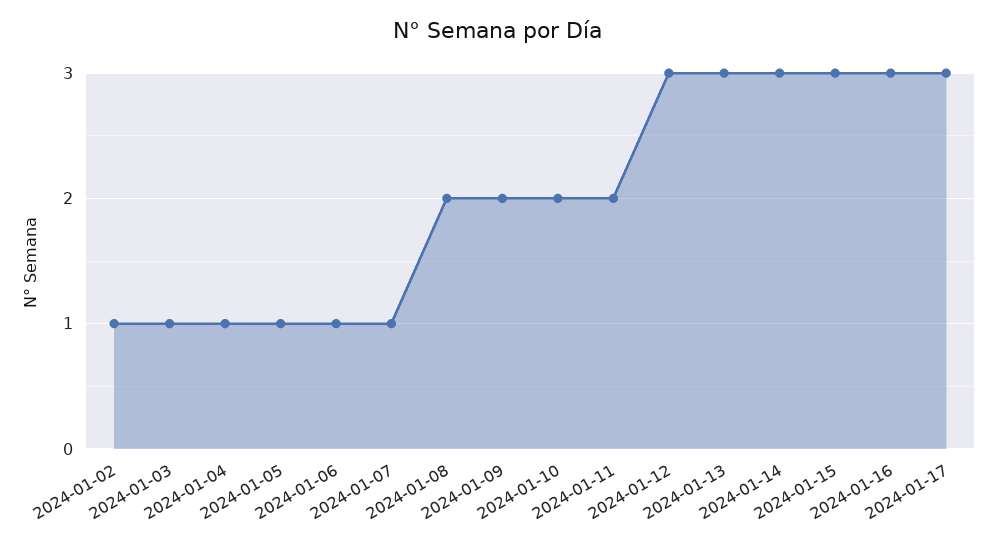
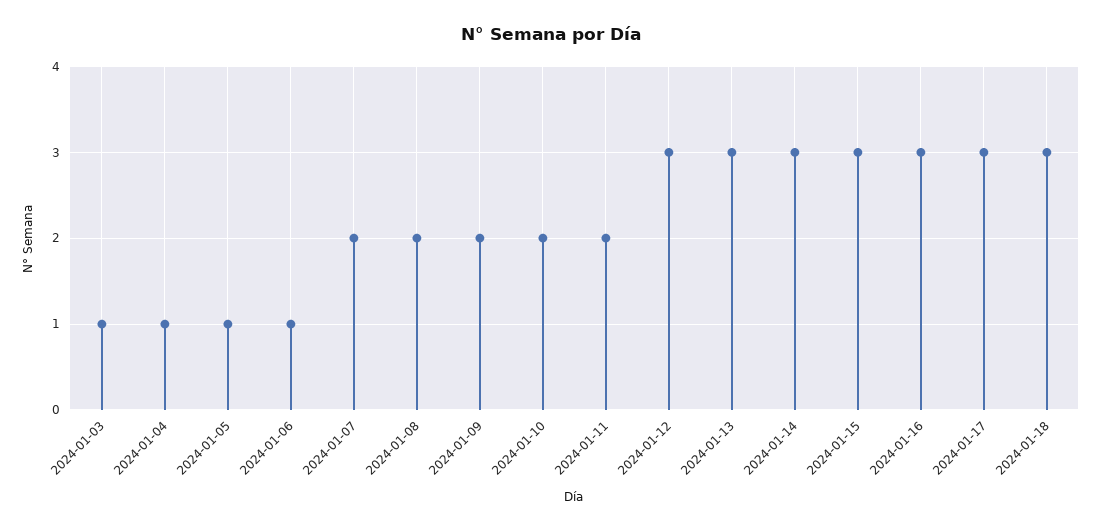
2024-01-02: 1 -> none
2024-01-07: 1 -> 2
2024-01-18: none -> 3

